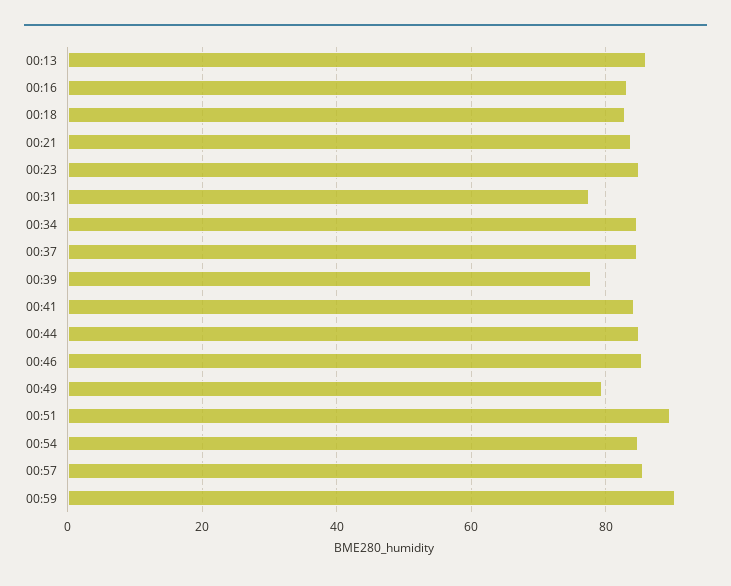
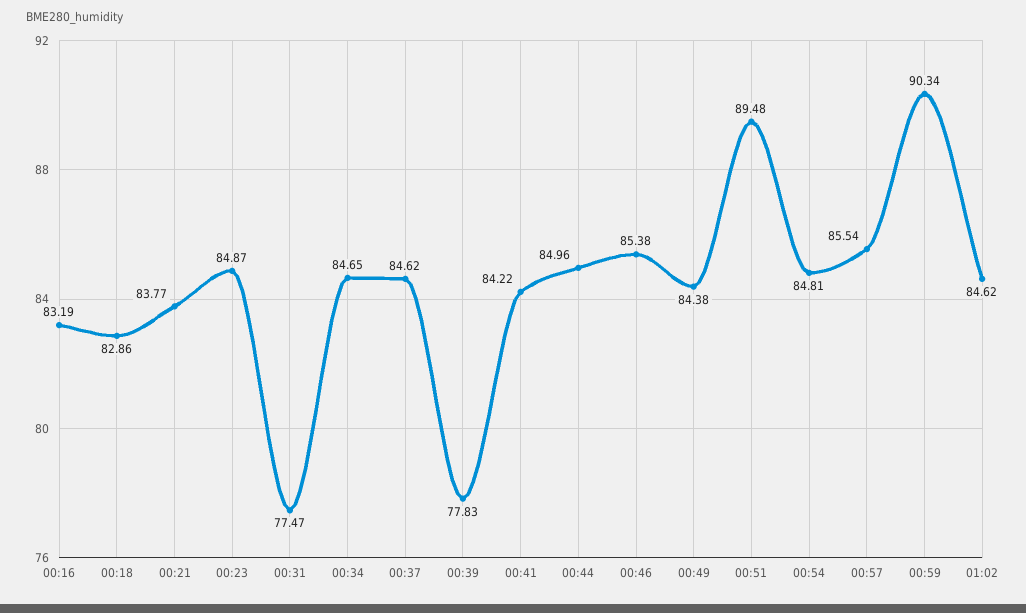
00:13: 86 -> none
00:49: 80 -> 84.38
01:02: none -> 84.62

